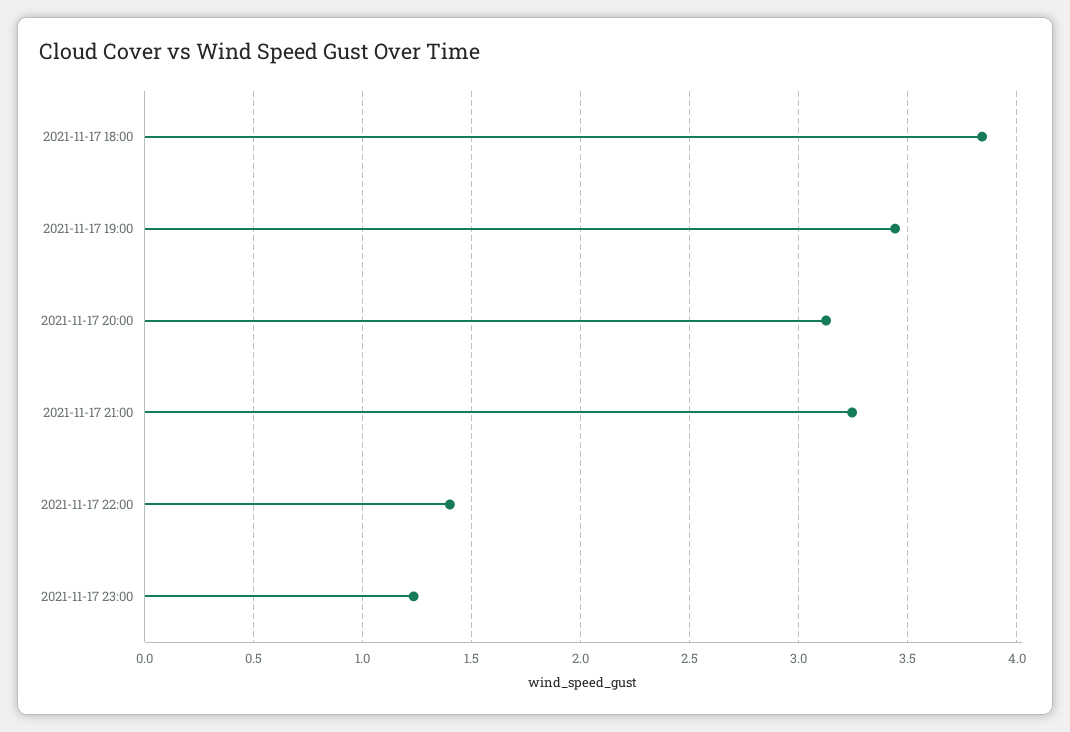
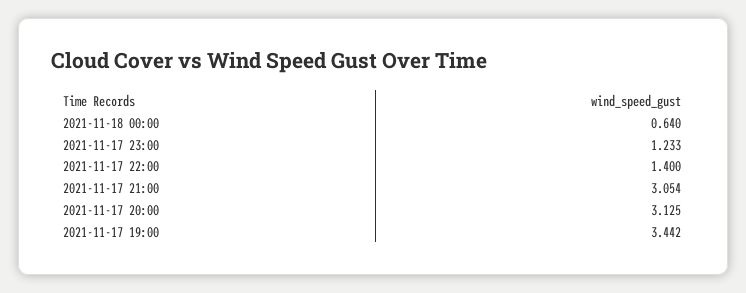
2021-11-17 18:00: 3.85 -> none
2021-11-17 21:00: 3.25 -> 3.054
2021-11-18 00:00: none -> 0.64

